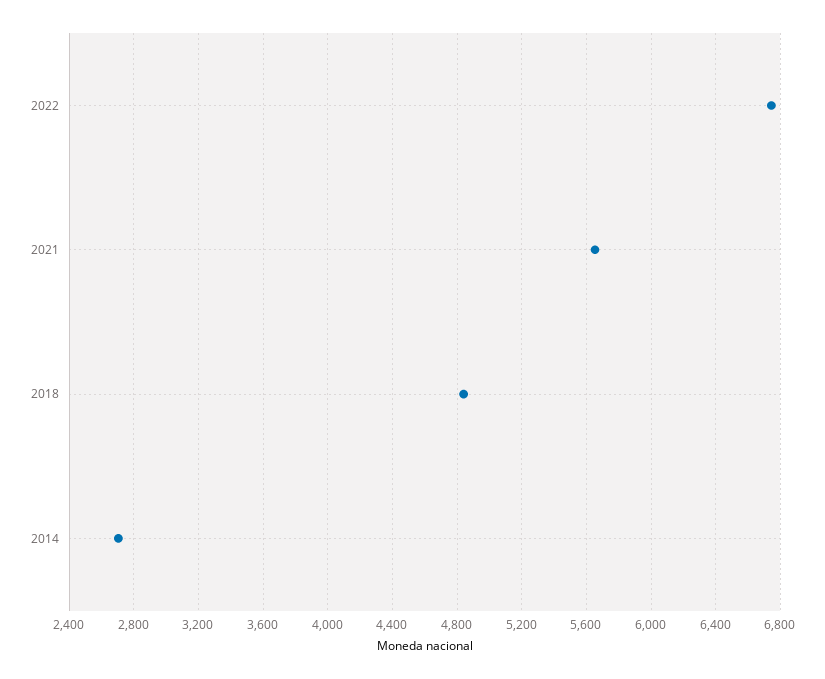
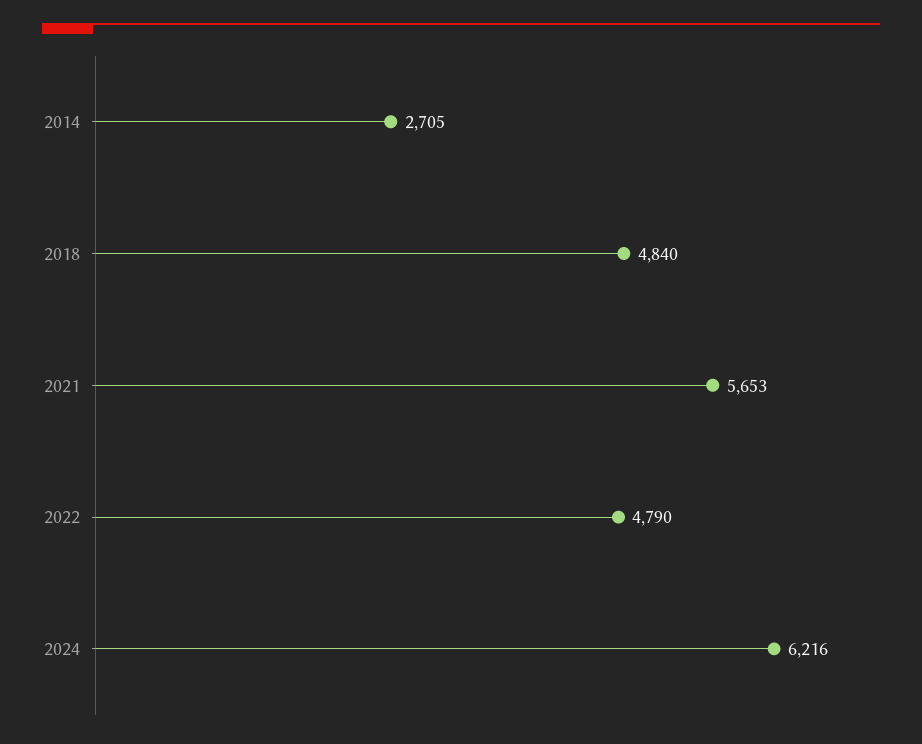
2022: 6750 -> 4790
2024: none -> 6216

